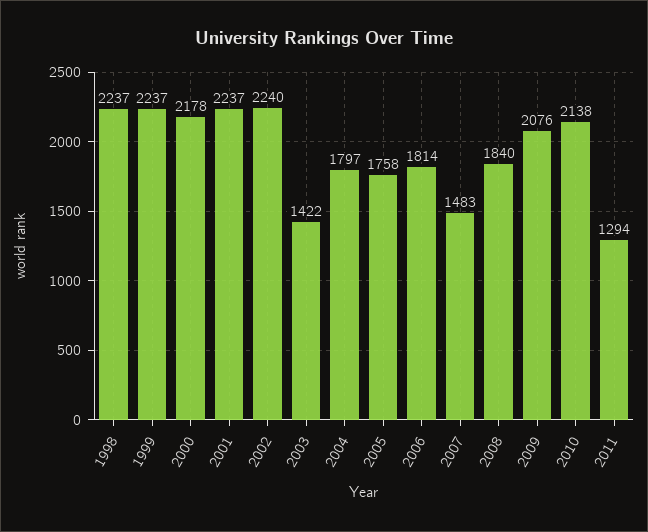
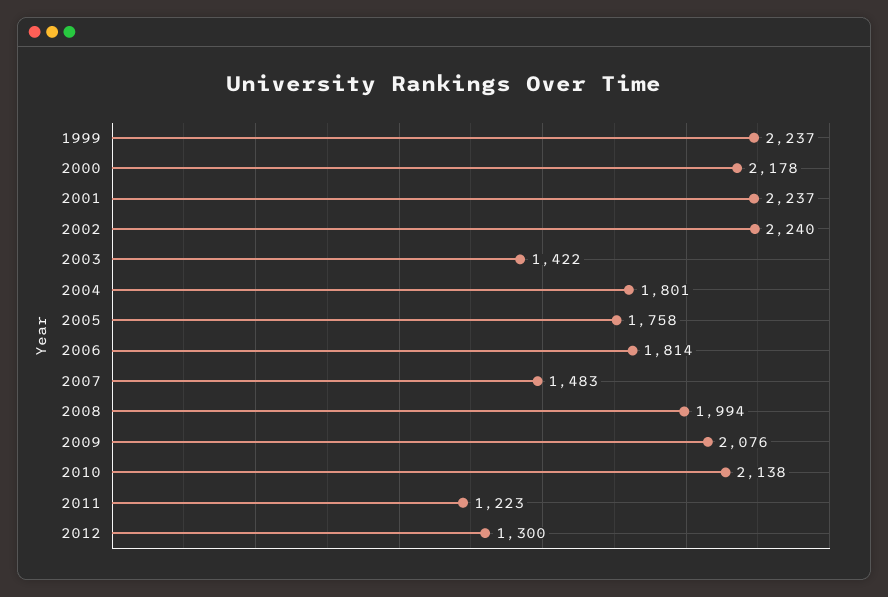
1998: 2237 -> none
2004: 1797 -> 1801
2008: 1840 -> 1994
2011: 1294 -> 1223
2012: none -> 1300

